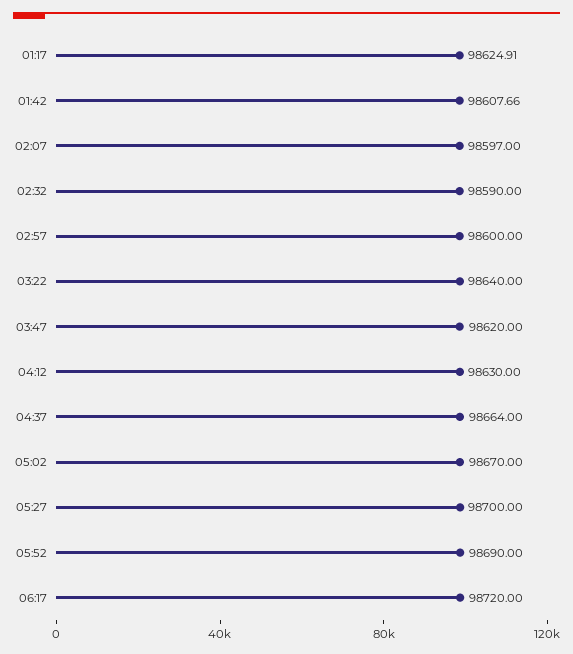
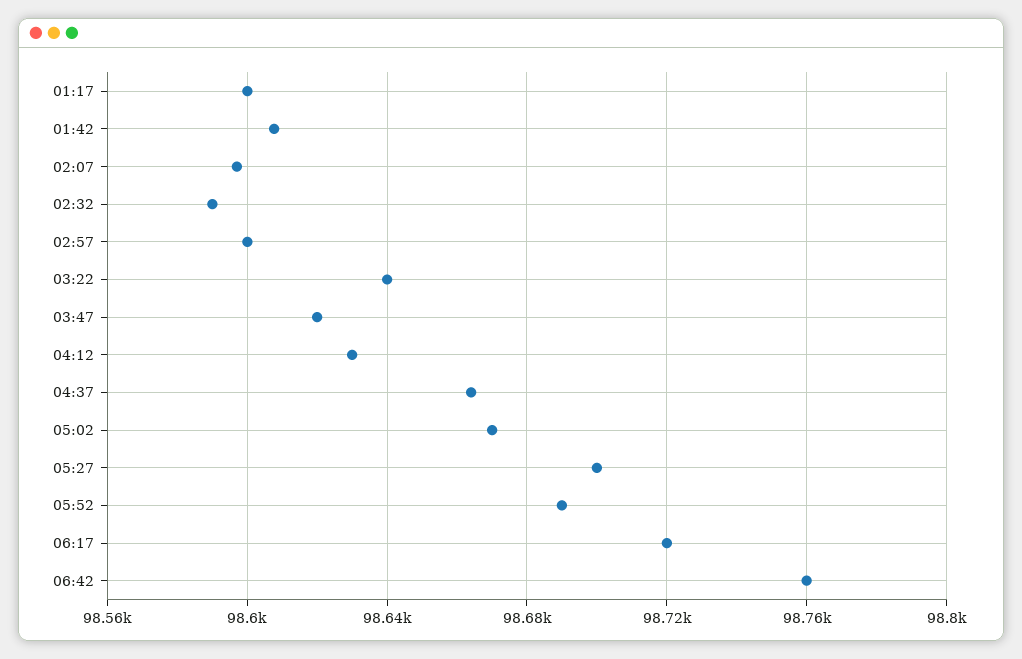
01:17: 98624.91 -> 98600
06:42: none -> 98760

